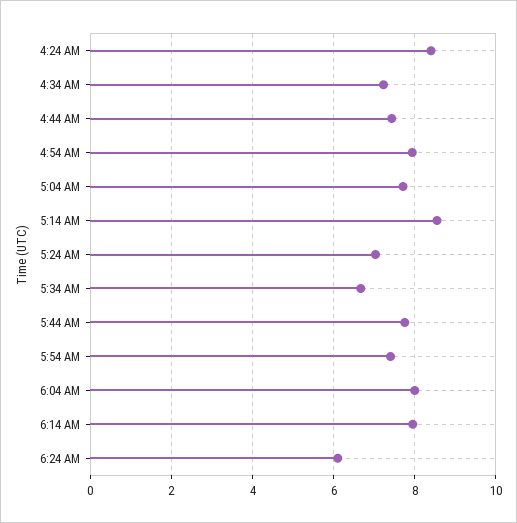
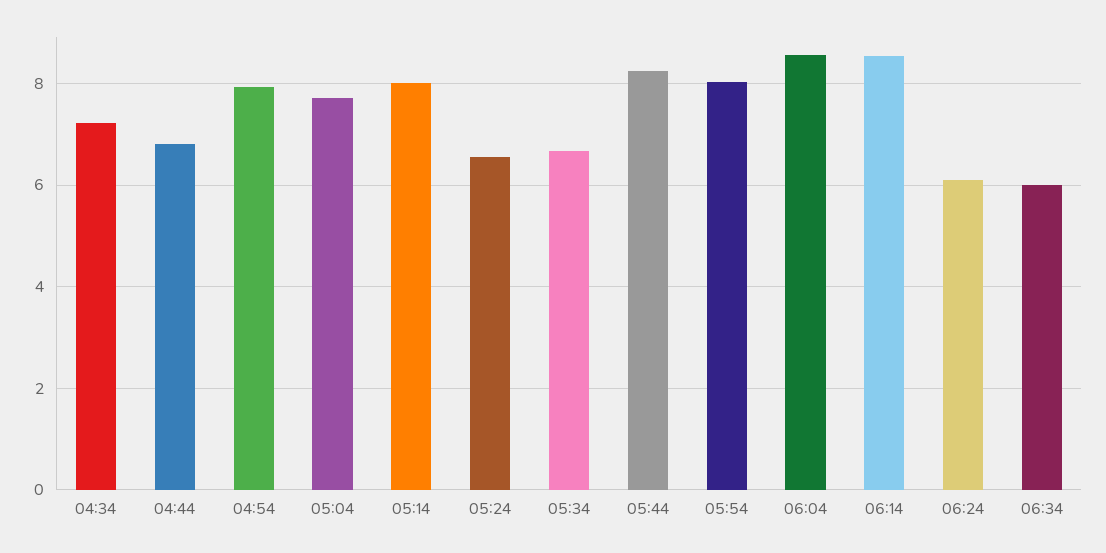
4:24 AM: 8.4 -> none
4:44 AM: 7.4 -> 6.8
5:14 AM: 8.6 -> 8
5:24 AM: 7 -> 6.6
5:44 AM: 7.8 -> 8.2
5:54 AM: 7.4 -> 8
6:04 AM: 8 -> 8.6
6:14 AM: 8 -> 8.6
06:34: none -> 6

